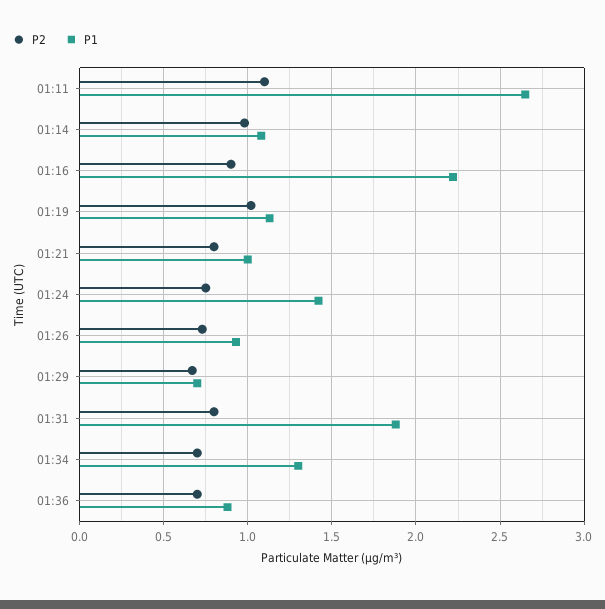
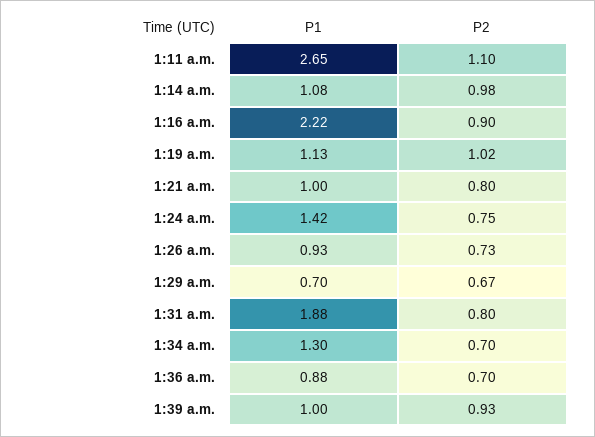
P1, 1:39 a.m.: none -> 1
P2, 1:39 a.m.: none -> 0.93

